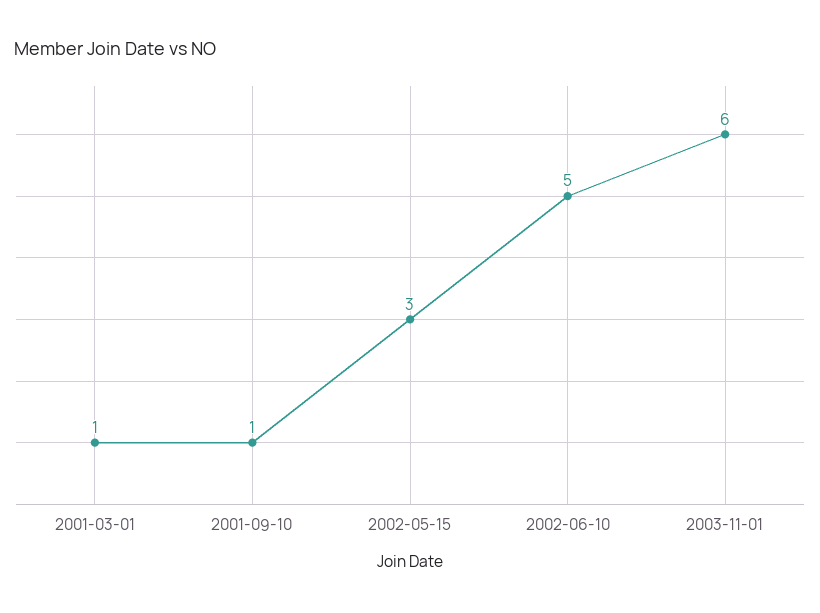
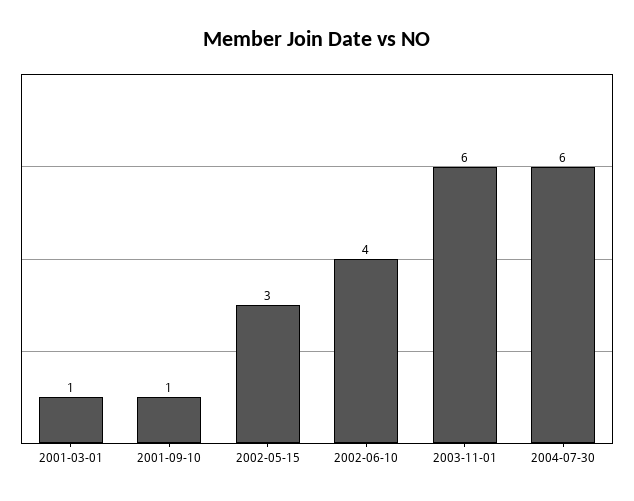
2002-06-10: 5 -> 4
2004-07-30: none -> 6

